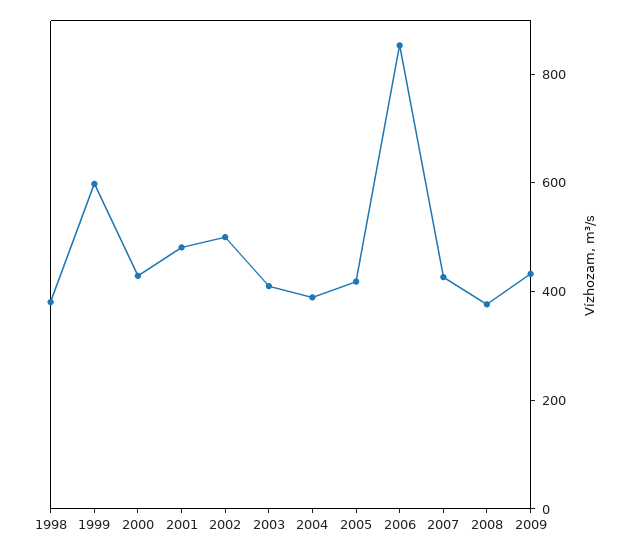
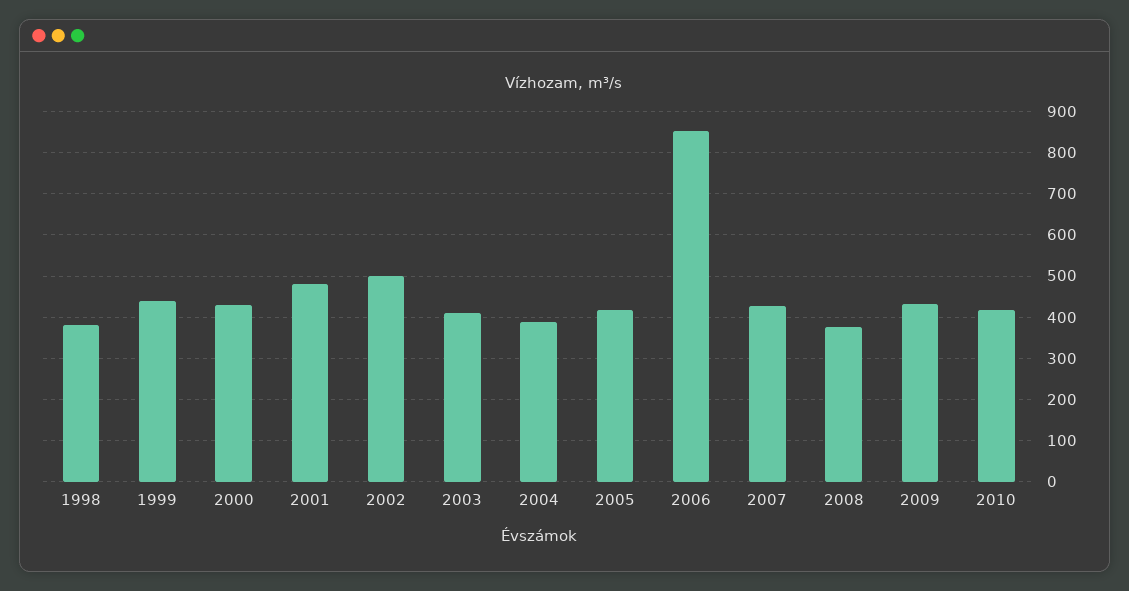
1999: 600 -> 440
2010: none -> 420

